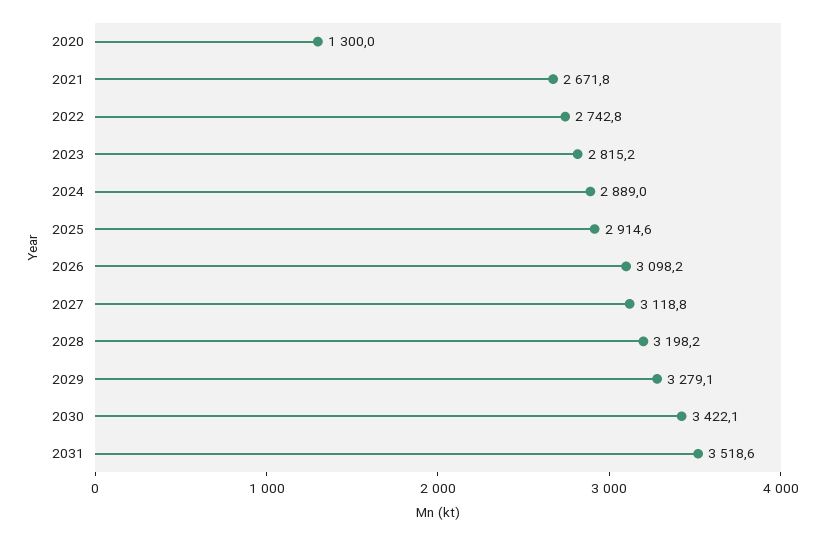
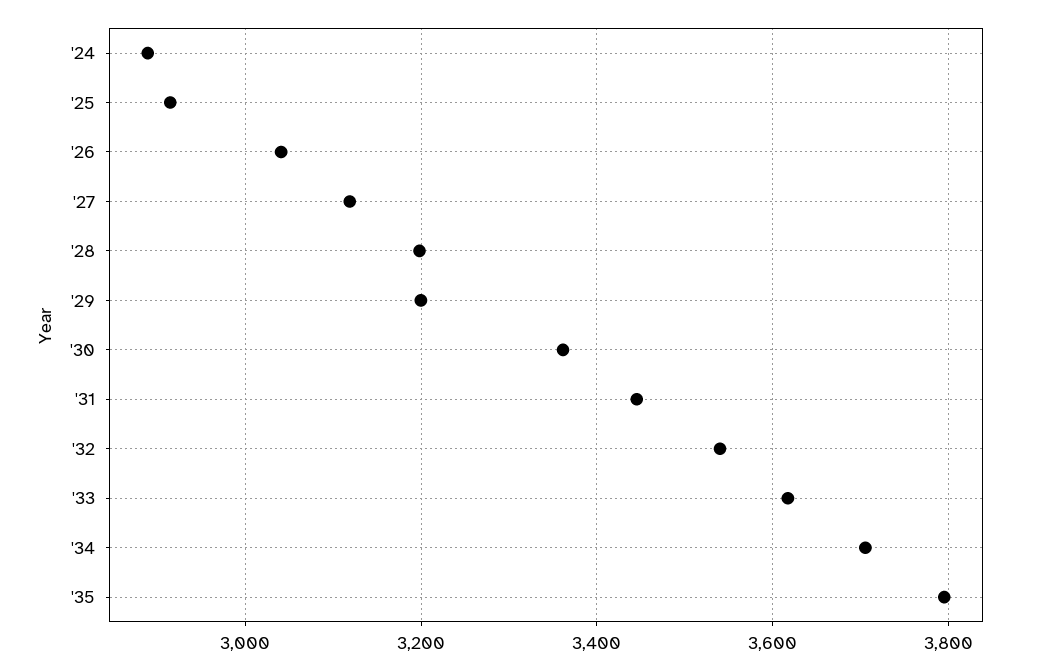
2020: 1300 -> none
2021: 2671.8 -> none
2022: 2742.8 -> none
2023: 2815.2 -> none
2026: 3098.2 -> 3040
2029: 3279.1 -> 3200
2030: 3422.1 -> 3360
2031: 3518.6 -> 3440
'32: none -> 3540
'33: none -> 3620
'34: none -> 3700
'35: none -> 3800

